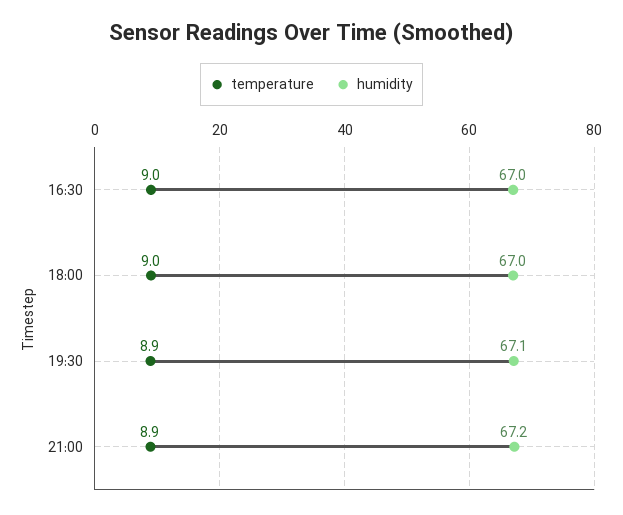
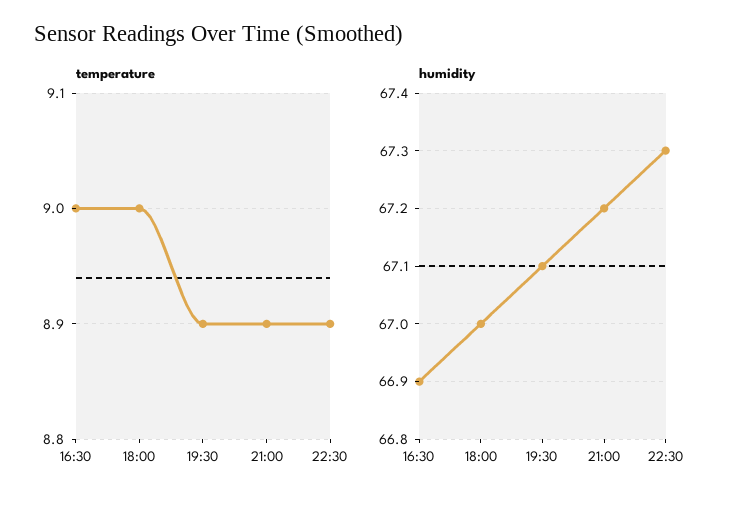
humidity, 16:30: 67 -> 66.9
temperature, 22:30: none -> 8.9
humidity, 22:30: none -> 67.3

